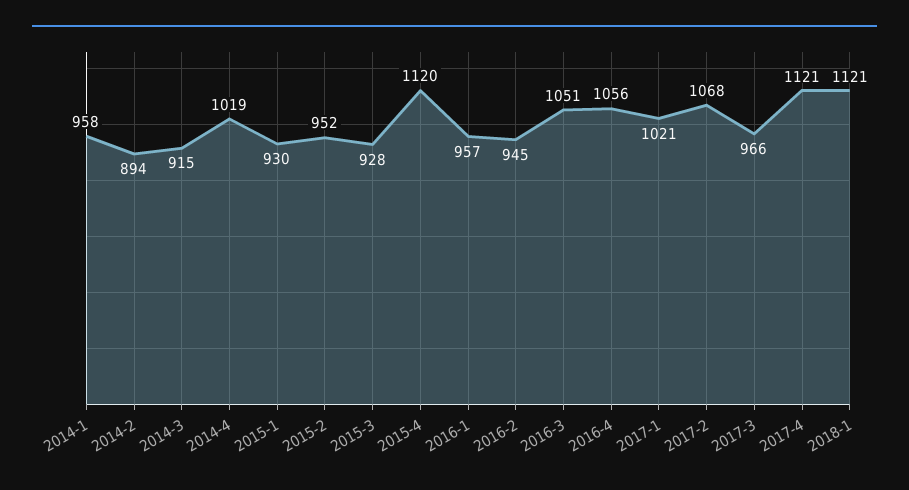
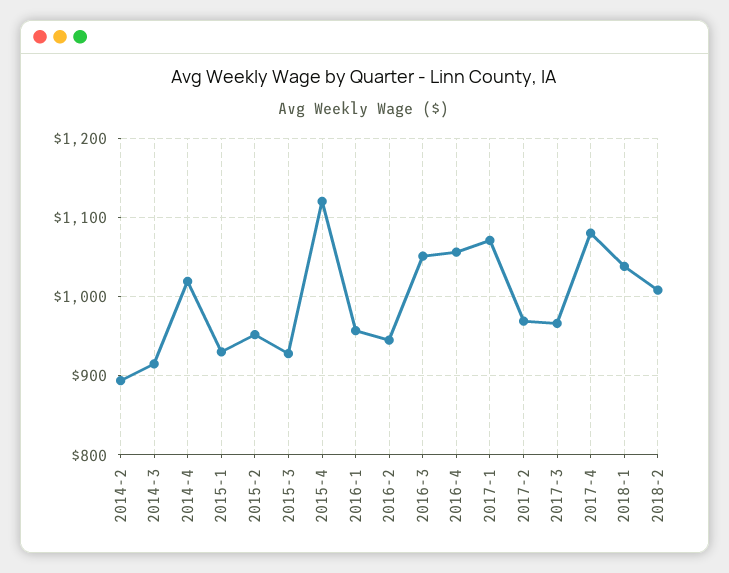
2014-1: 958 -> none
2017-1: 1021 -> 1070
2017-2: 1068 -> 970
2017-4: 1121 -> 1080
2018-1: 1121 -> 1040
2018-2: none -> 1010

